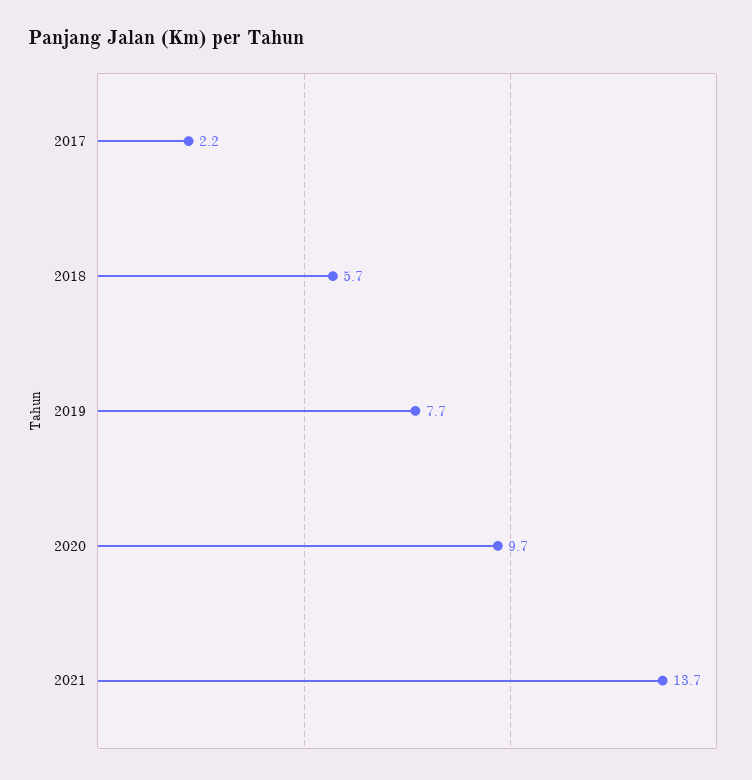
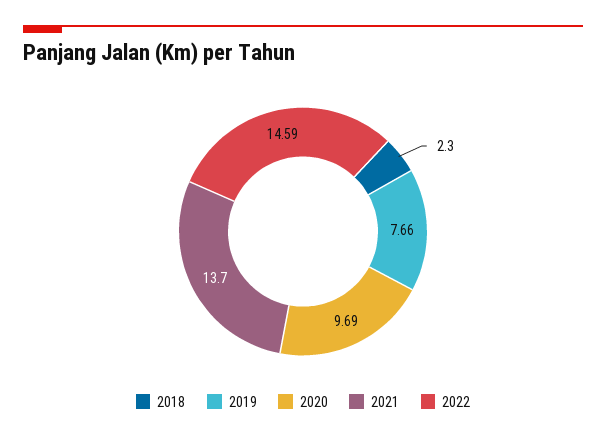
2017: 2.2 -> none
2018: 5.7 -> 2.3
2022: none -> 14.59

